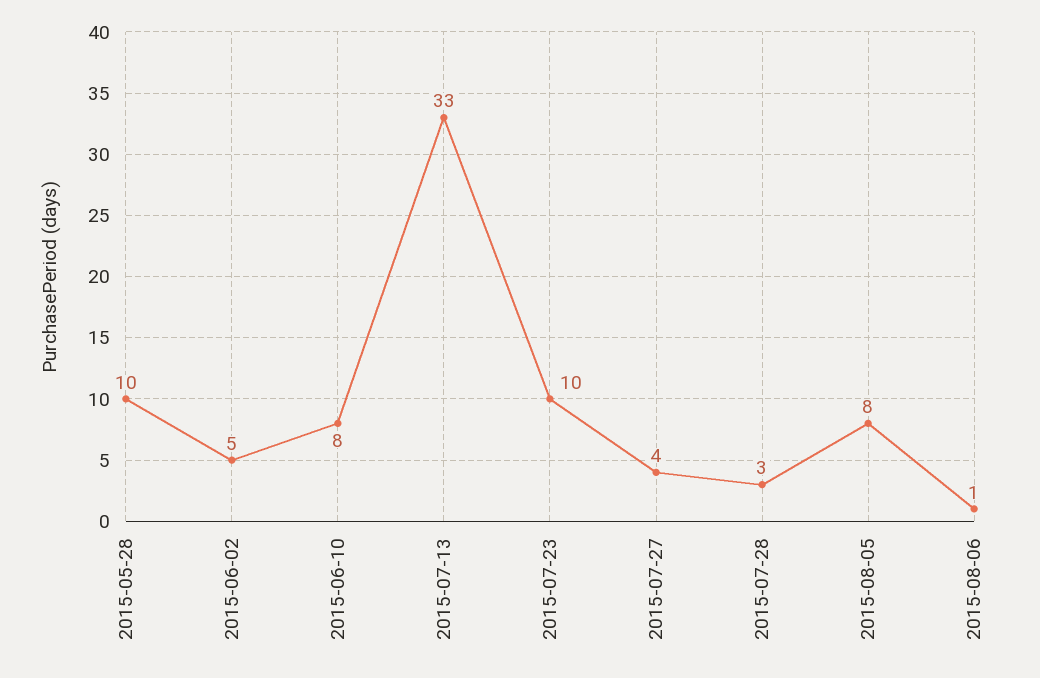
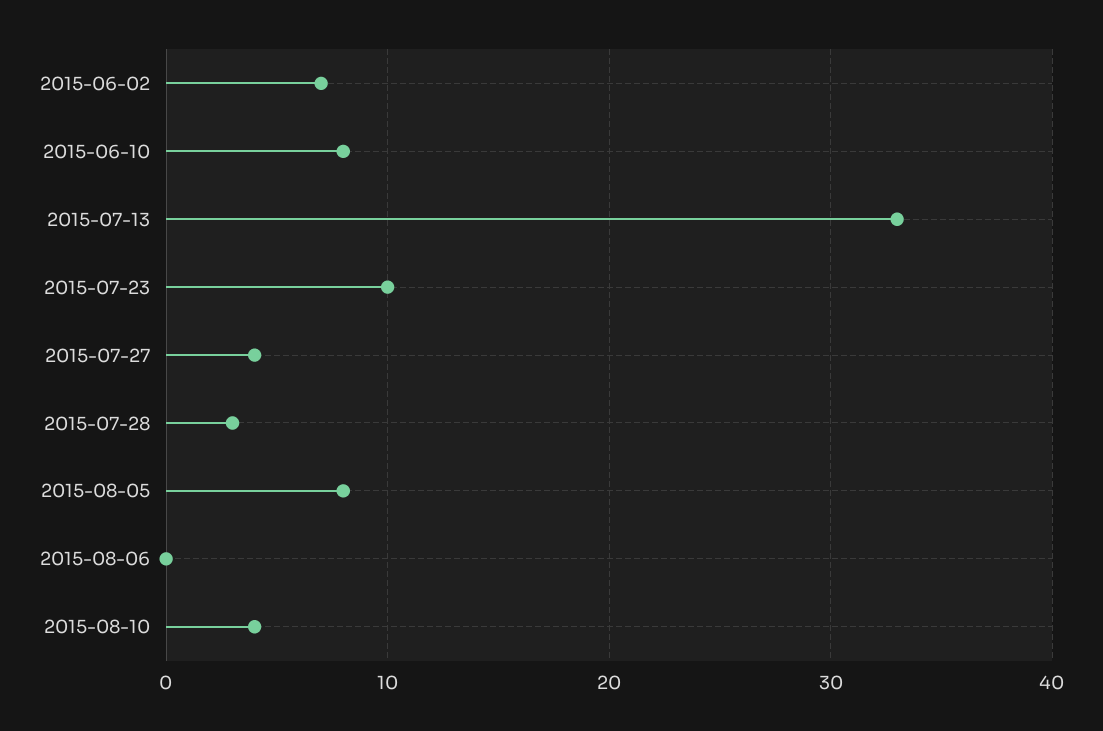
2015-05-28: 10 -> none
2015-06-02: 5 -> 7
2015-08-06: 1 -> 0
2015-08-10: none -> 4

